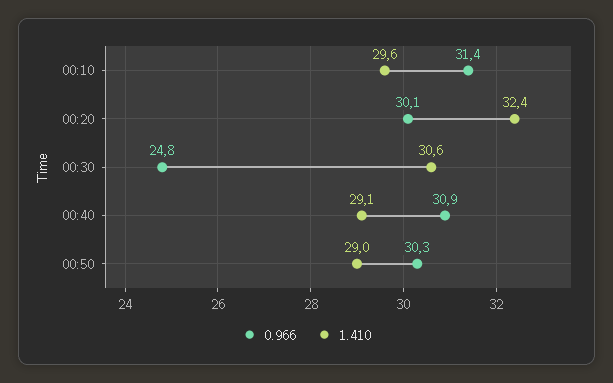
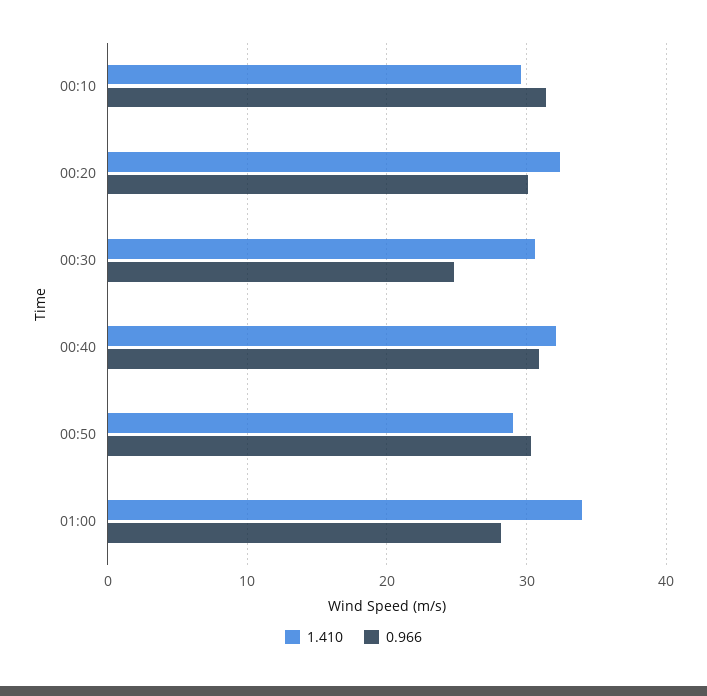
1.410, 00:40: 29.1 -> 32
1.410, 01:00: none -> 34
0.966, 01:00: none -> 28

